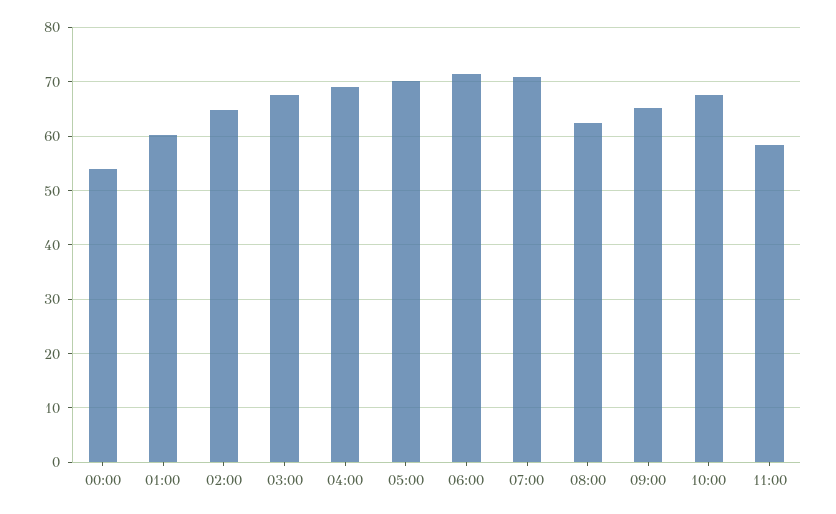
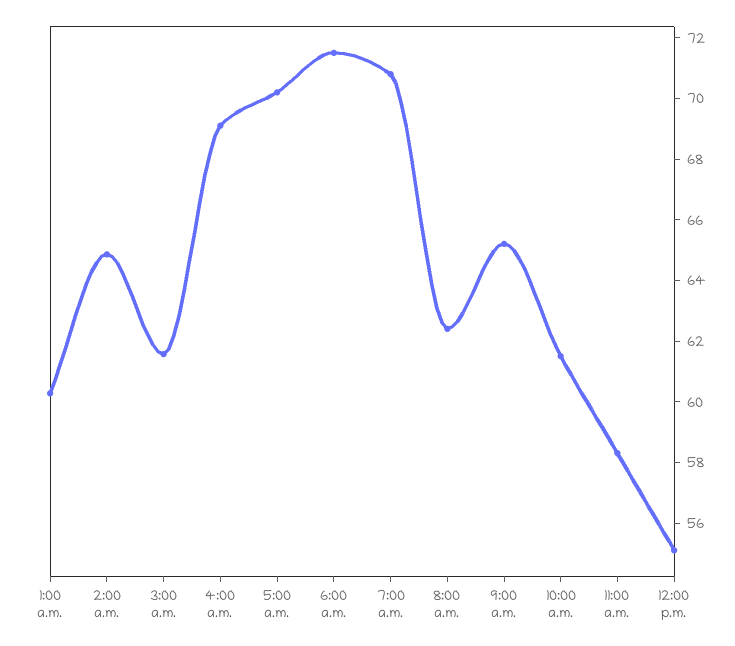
00:00: 54 -> none
03:00: 68 -> 61.5
10:00: 68 -> 61.5
12:00 p.m.: none -> 55

